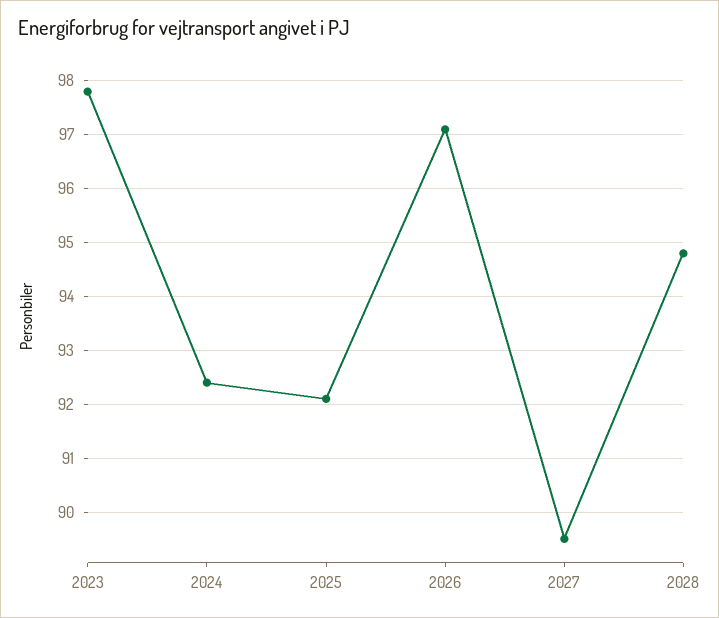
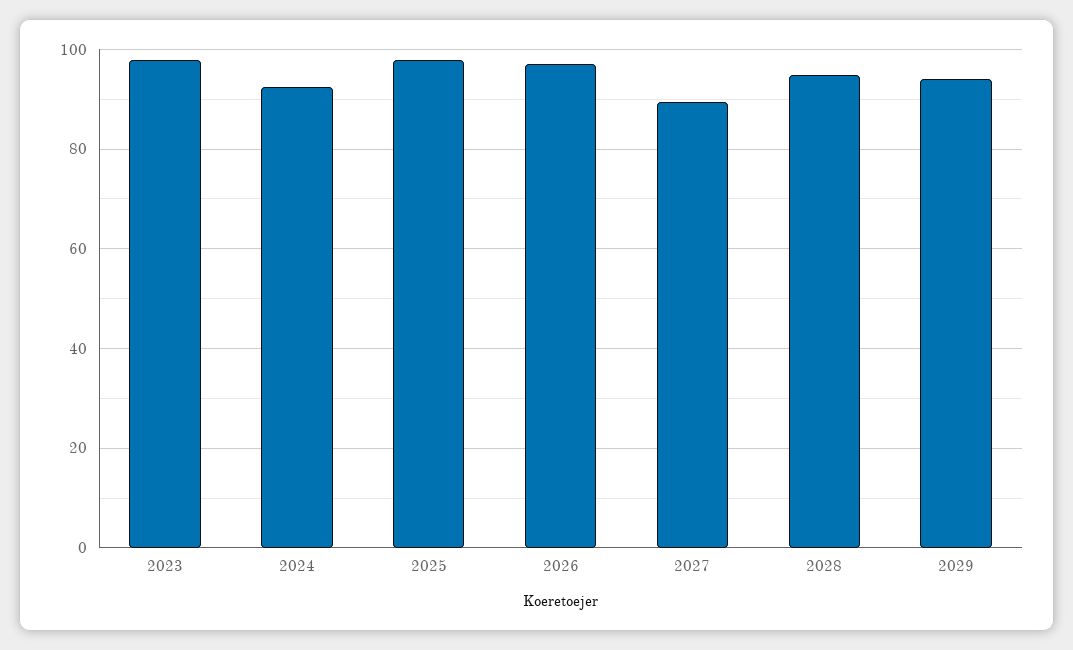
2025: 92 -> 98
2029: none -> 94

